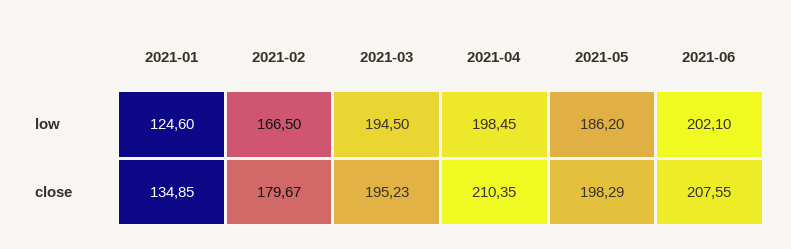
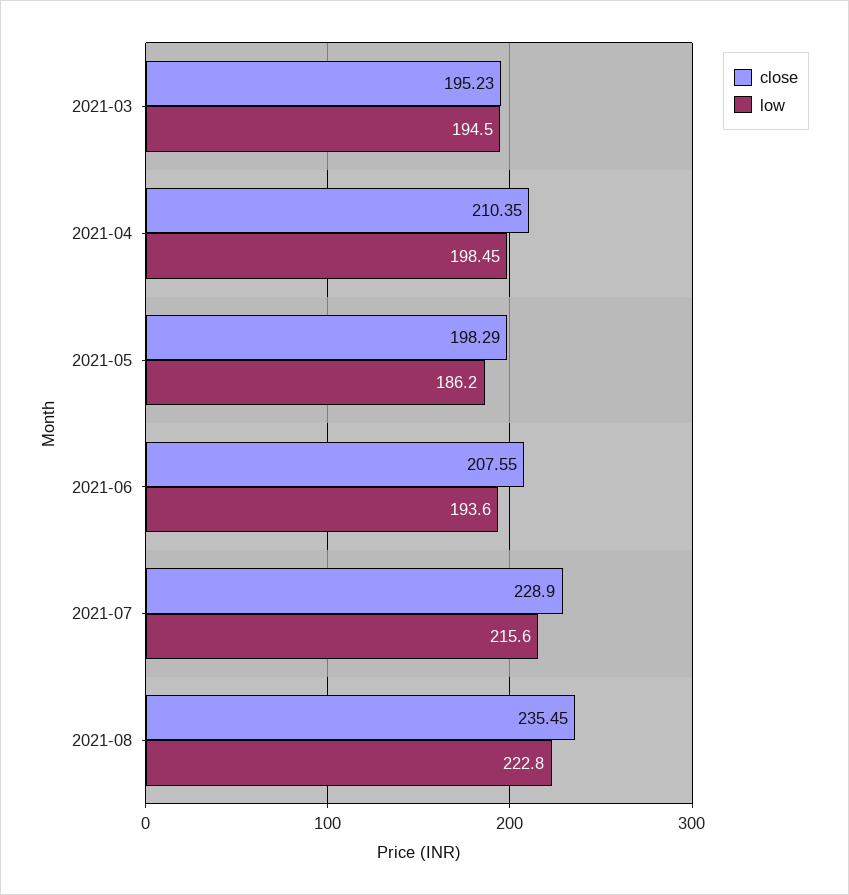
low, 2021-01: 124.6 -> none
low, 2021-02: 166.5 -> none
low, 2021-06: 202.1 -> 193.6
close, 2021-01: 134.85 -> none
close, 2021-02: 179.67 -> none
close, 2021-07: none -> 228.9
low, 2021-07: none -> 215.6
close, 2021-08: none -> 235.45
low, 2021-08: none -> 222.8

